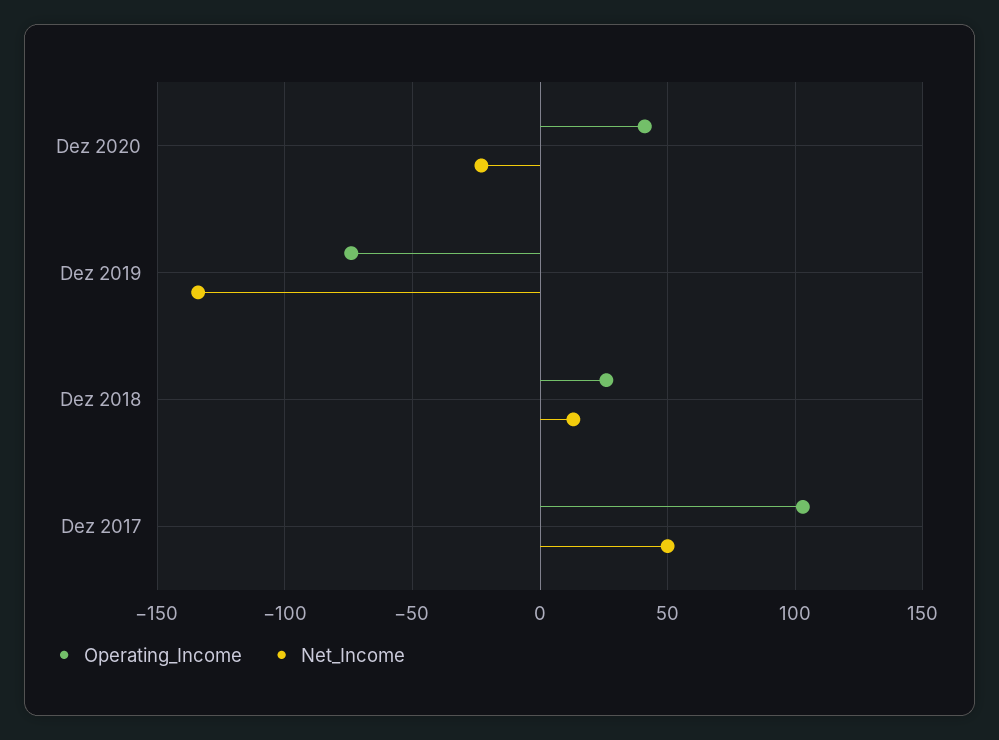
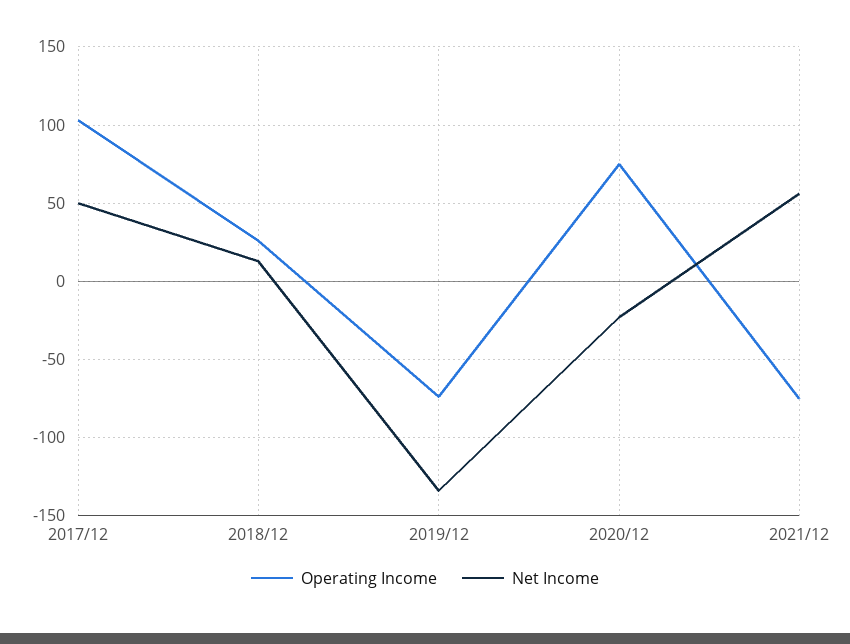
Operating_Income, Dez 2020: 40 -> 75
Operating_Income, 2021/12: none -> -75
Net_Income, 2021/12: none -> 55

